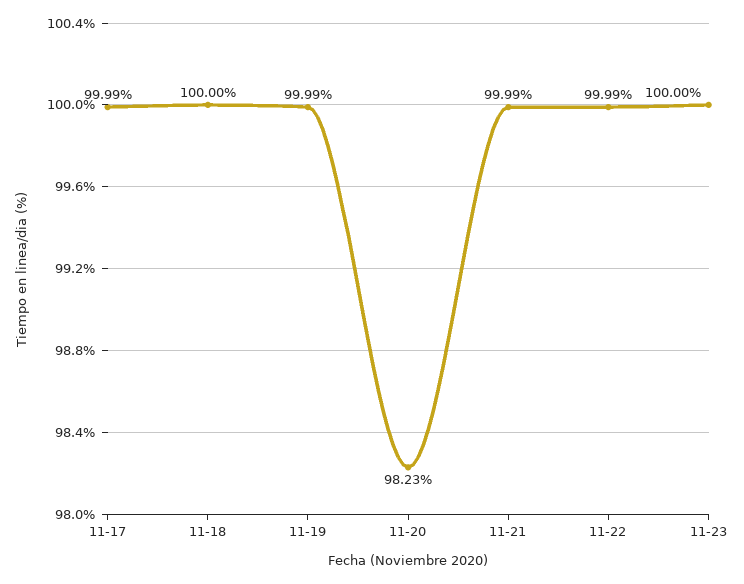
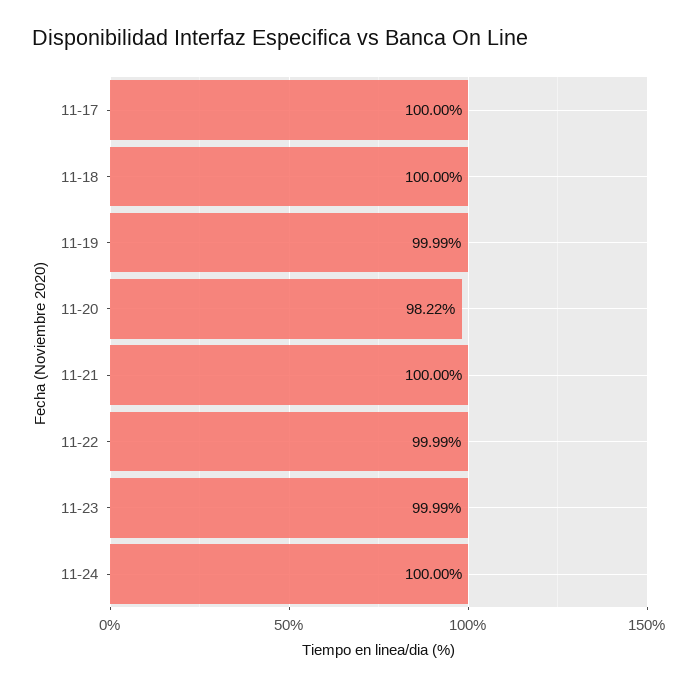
11-17: 99.99 -> 100
11-20: 98.23 -> 98.22
11-21: 99.99 -> 100
11-23: 100 -> 99.99
11-24: none -> 100

